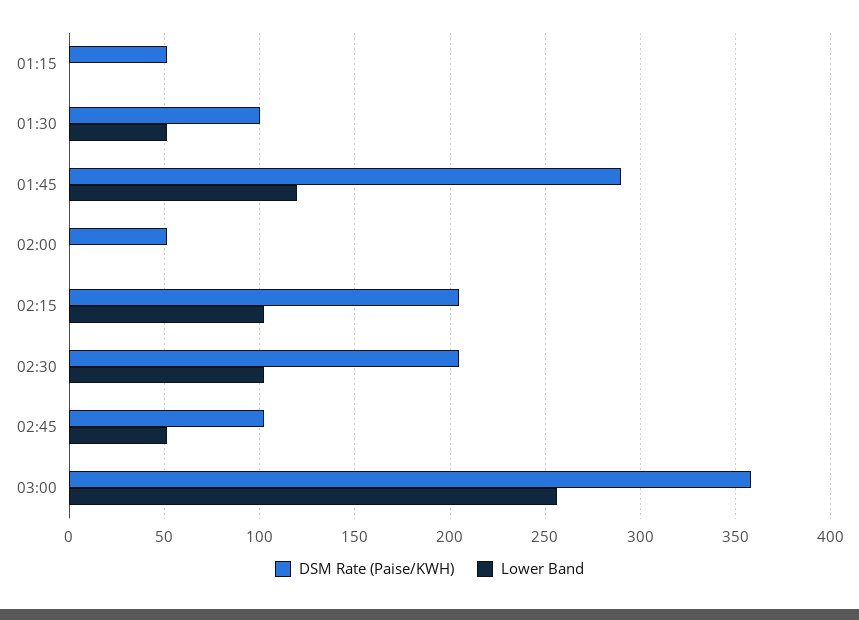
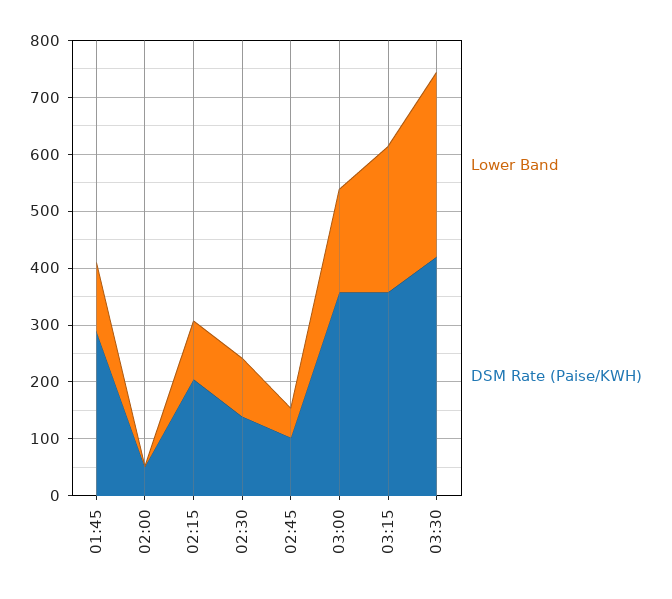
DSM Rate (Paise/KWH), 01:15: 50 -> none
Lower Band, 01:15: 0 -> none
DSM Rate (Paise/KWH), 01:30: 100 -> none
Lower Band, 01:30: 50 -> none
DSM Rate (Paise/KWH), 02:30: 205 -> 140
Lower Band, 03:00: 255 -> 180
Lower Band, 03:15: none -> 260
DSM Rate (Paise/KWH), 03:15: none -> 360
Lower Band, 03:30: none -> 320
DSM Rate (Paise/KWH), 03:30: none -> 420

